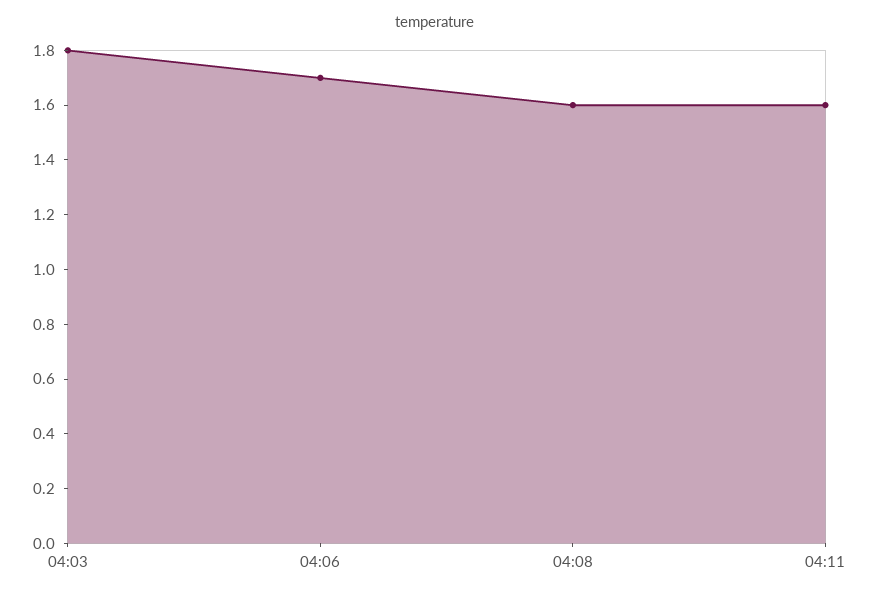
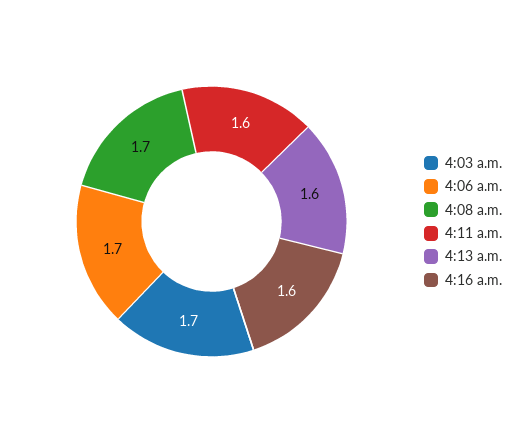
04:03: 1.8 -> 1.7
04:08: 1.6 -> 1.7
4:13 a.m.: none -> 1.6
4:16 a.m.: none -> 1.6

